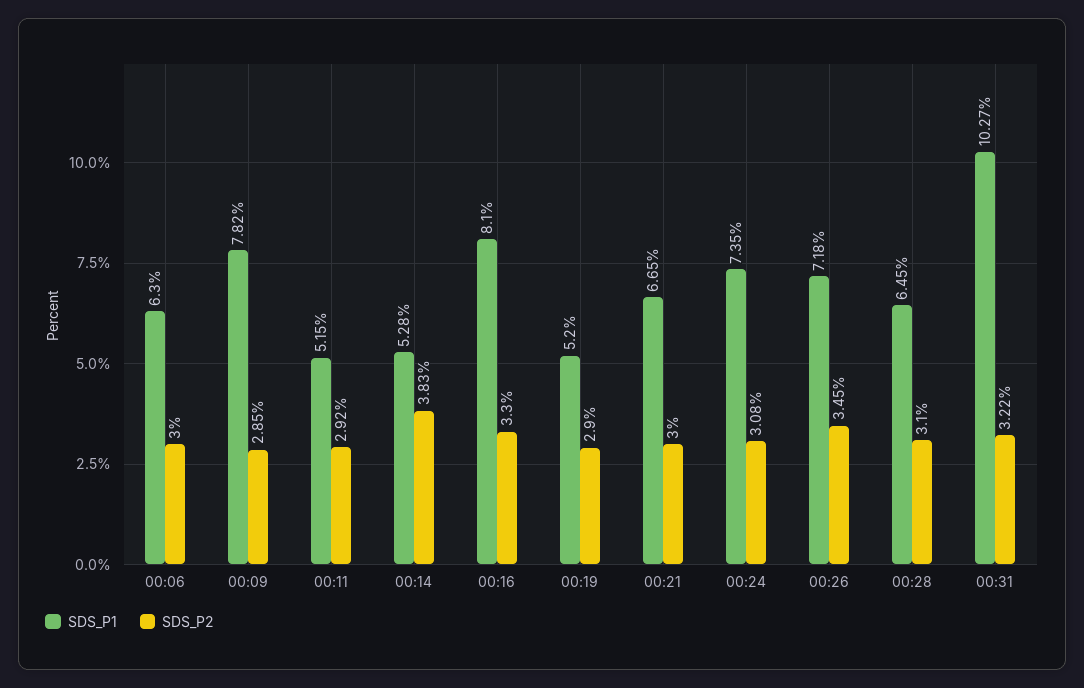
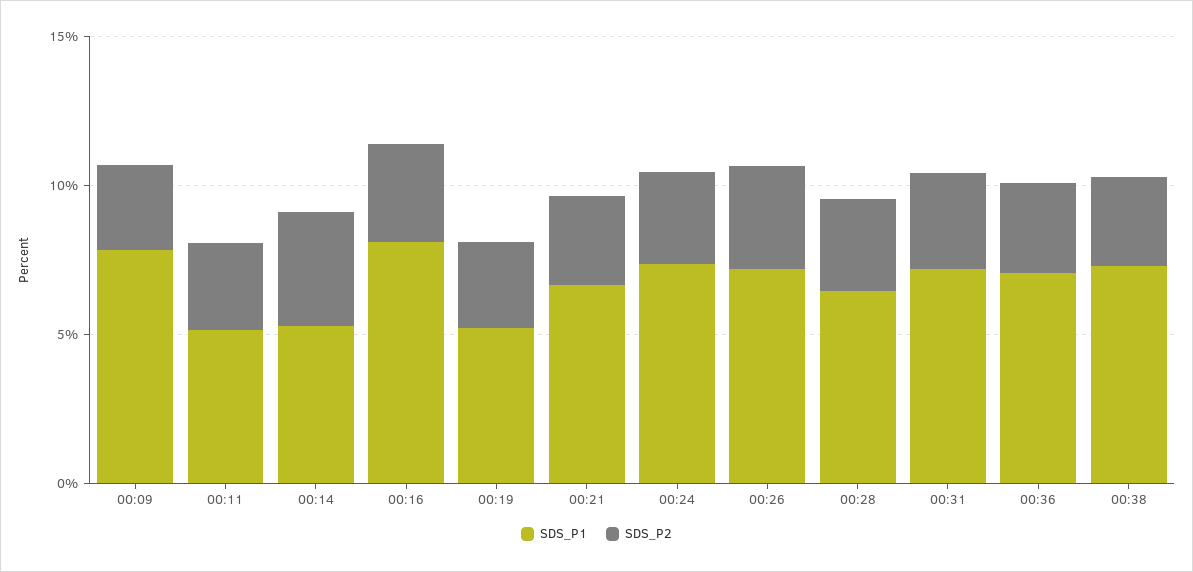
SDS_P1, 00:06: 6.3 -> none
SDS_P2, 00:06: 3 -> none
SDS_P1, 00:31: 10.27 -> 7
SDS_P1, 00:36: none -> 7
SDS_P2, 00:36: none -> 3
SDS_P1, 00:38: none -> 7
SDS_P2, 00:38: none -> 3

